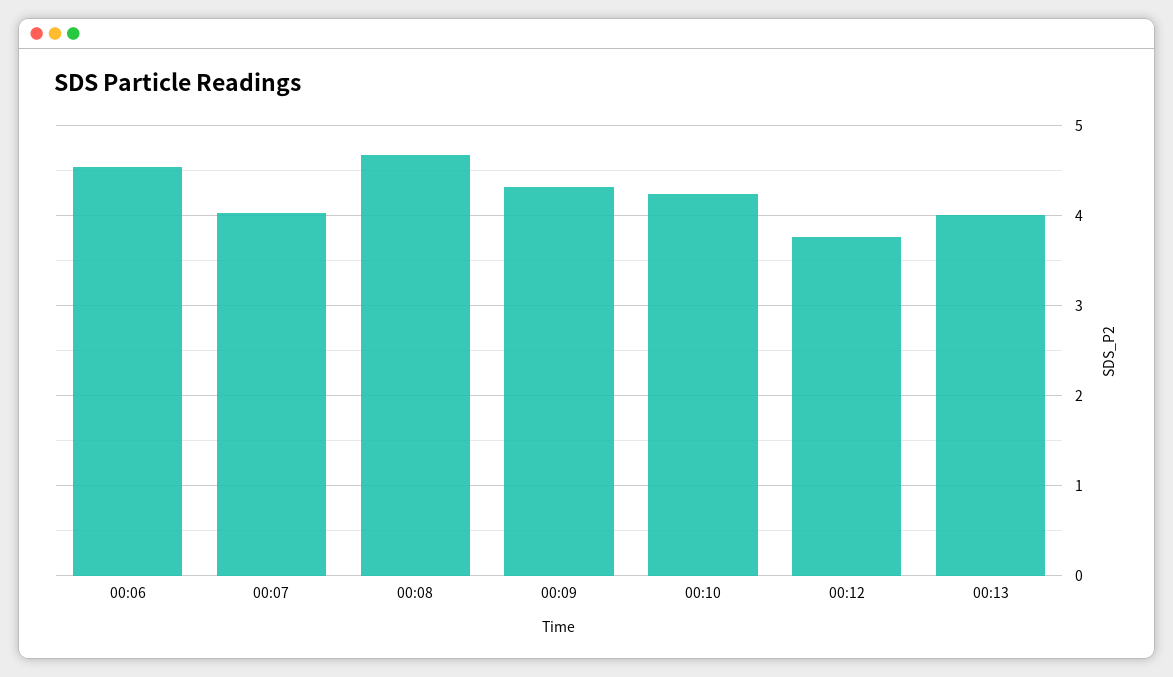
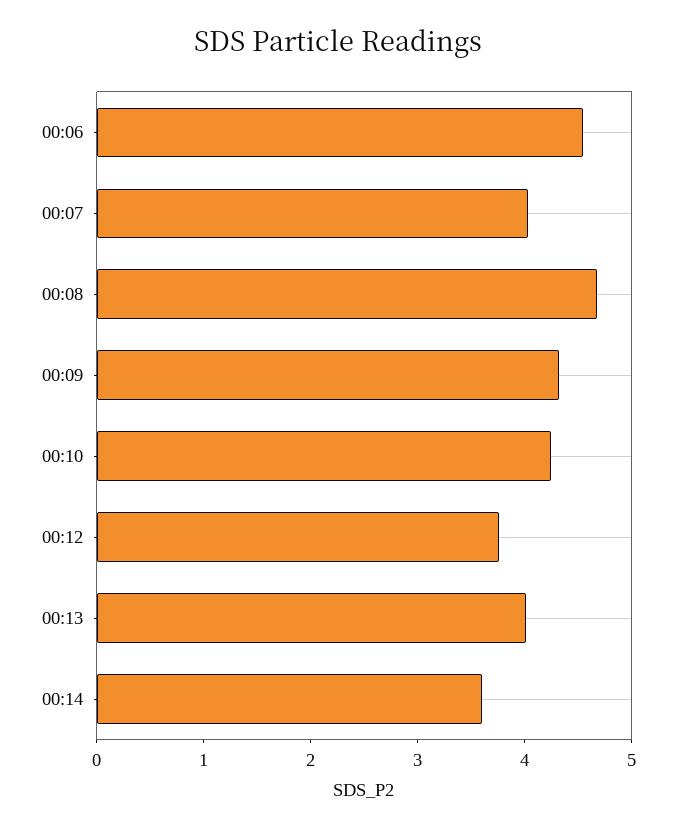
00:14: none -> 3.6

